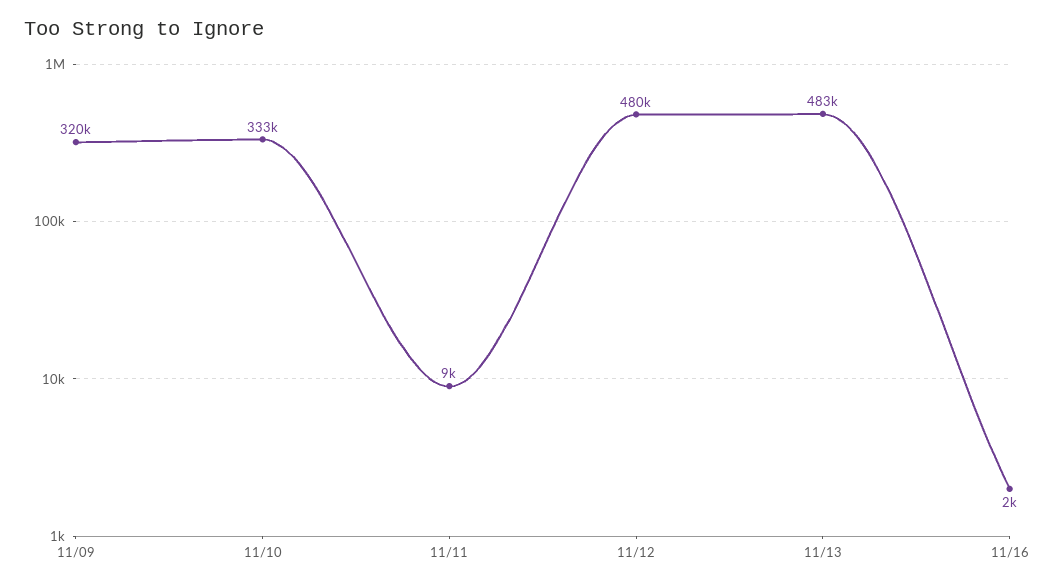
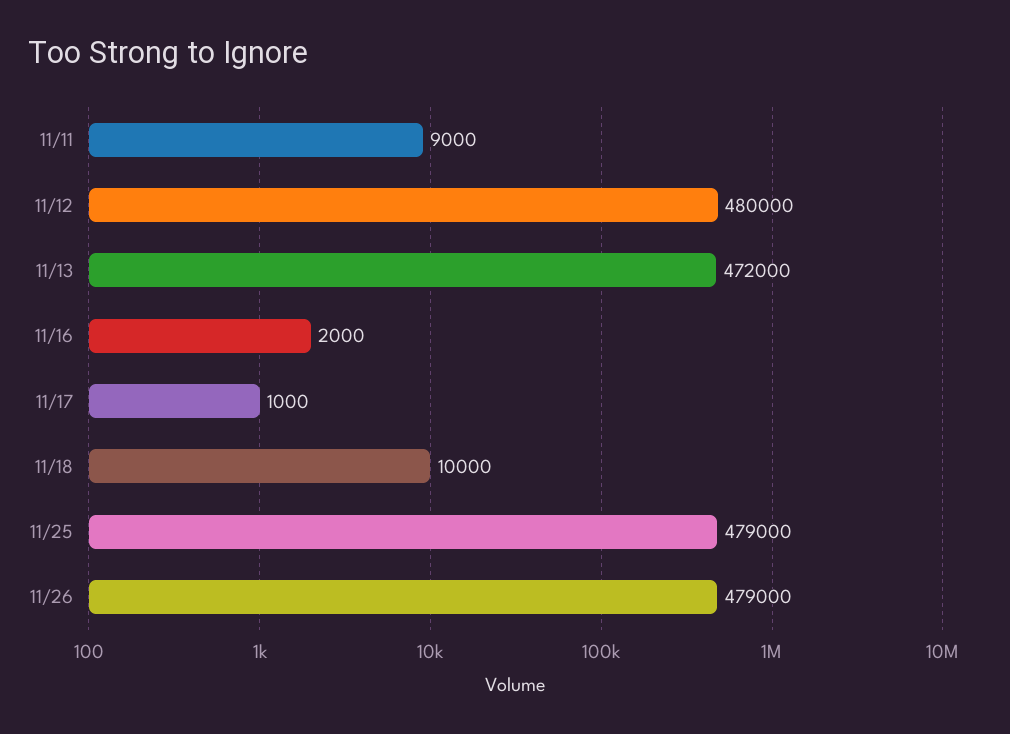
11/09: 320000 -> none
11/10: 333000 -> none
11/13: 483000 -> 472000
11/17: none -> 1000
11/18: none -> 10000
11/25: none -> 479000
11/26: none -> 479000

